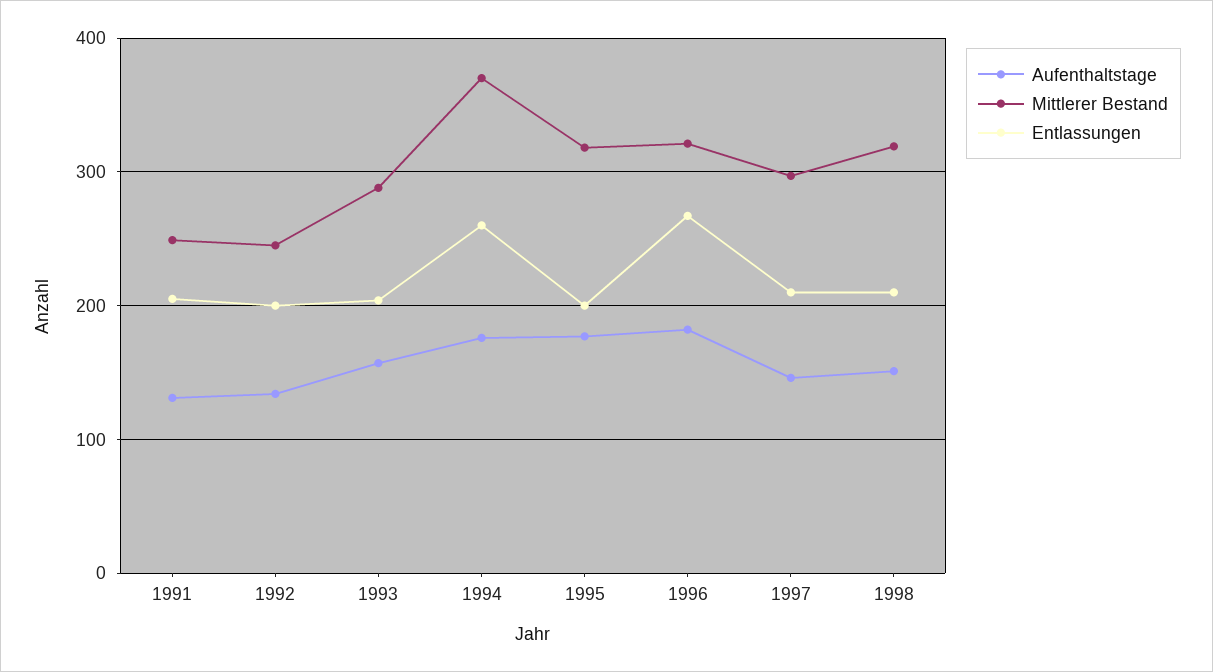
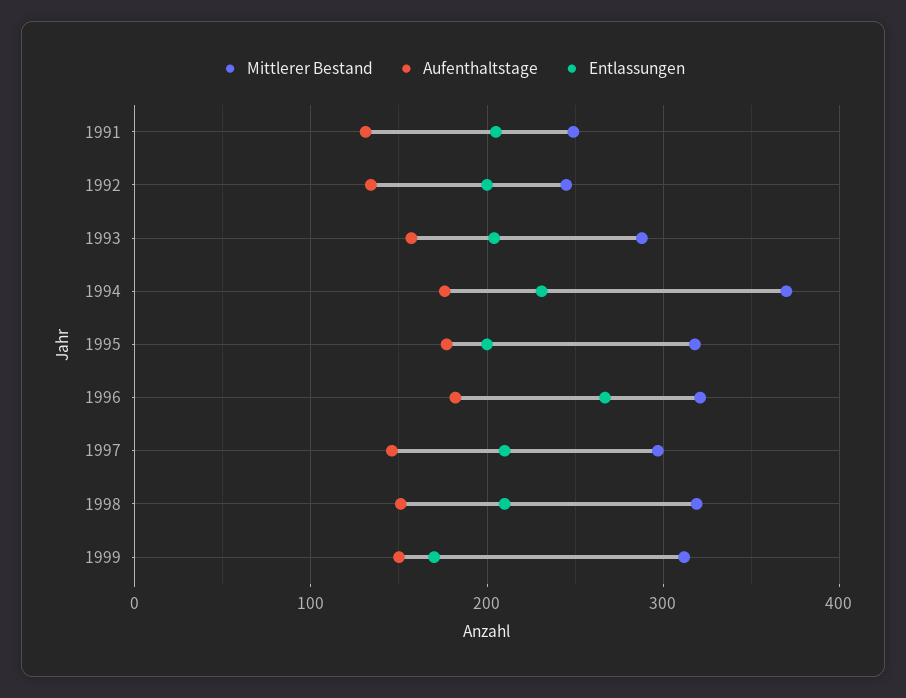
Entlassungen, 1994: 260 -> 230
Mittlerer Bestand, 1999: none -> 310
Aufenthaltstage, 1999: none -> 150
Entlassungen, 1999: none -> 170

